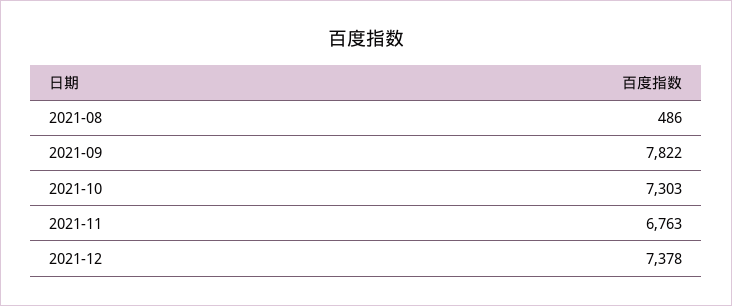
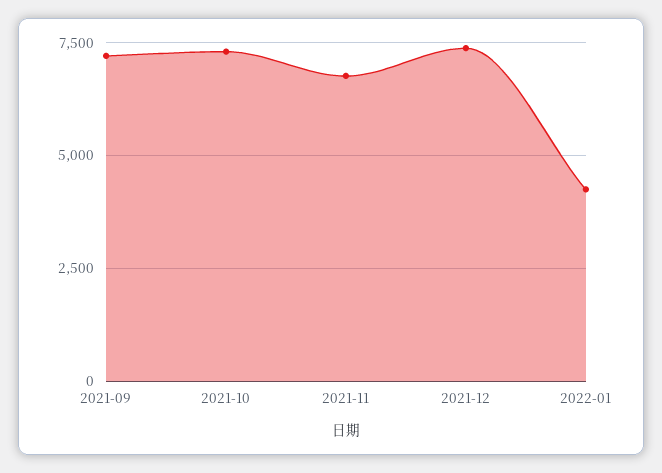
2021-08: 486 -> none
2021-09: 7822 -> 7250
2022-01: none -> 4250

